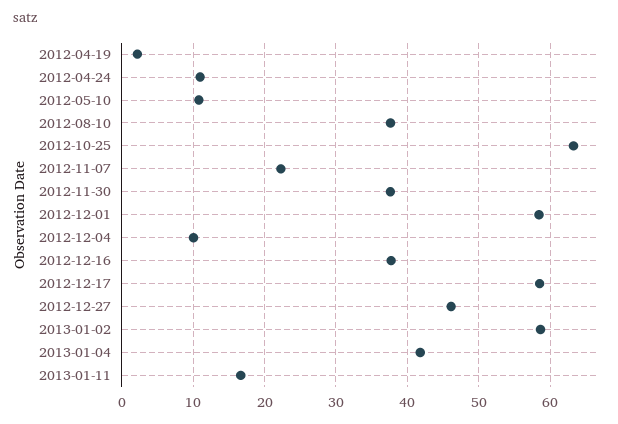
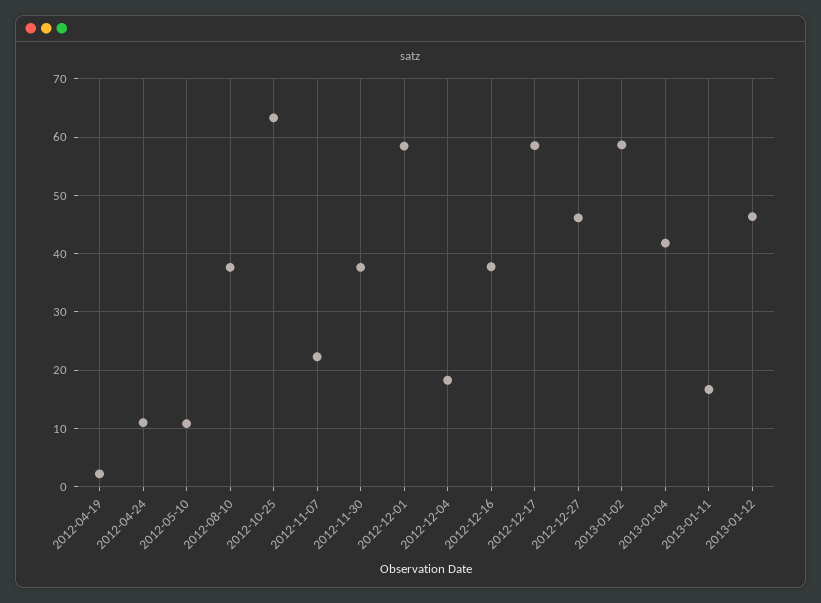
2012-12-04: 10 -> 18
2013-01-12: none -> 46

